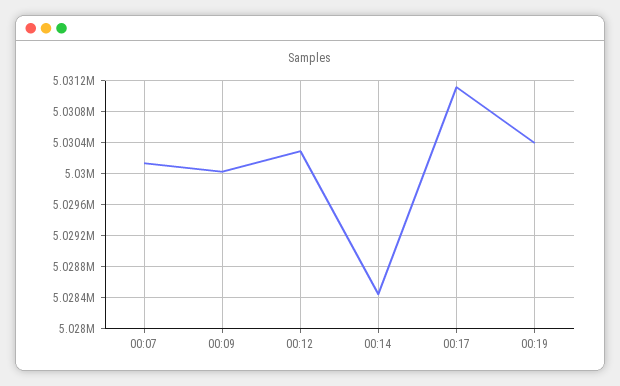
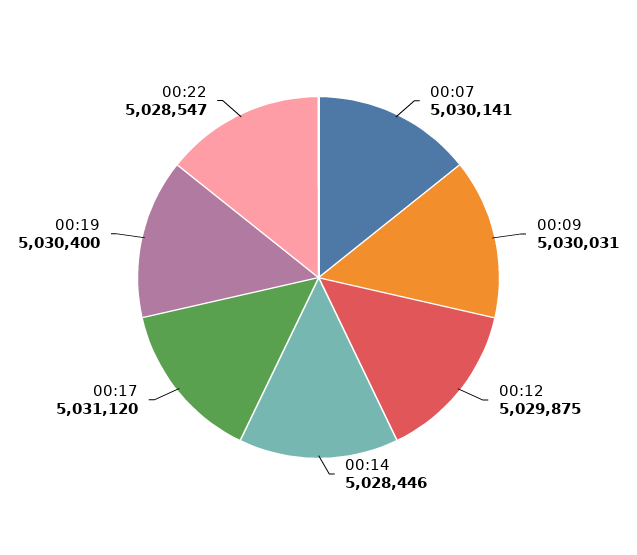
00:12: 5030300 -> 5029875
00:22: none -> 5028547

